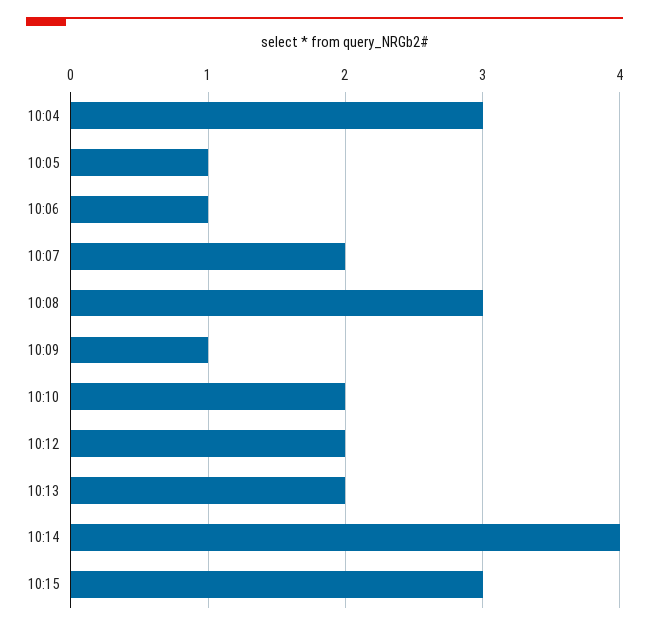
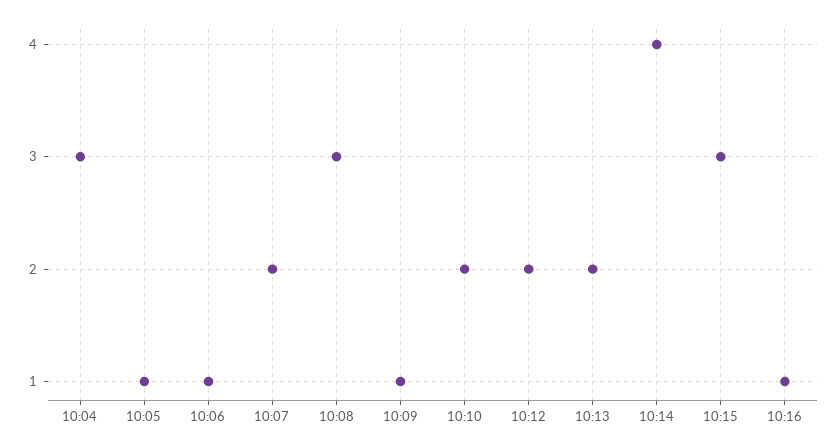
10:16: none -> 1

